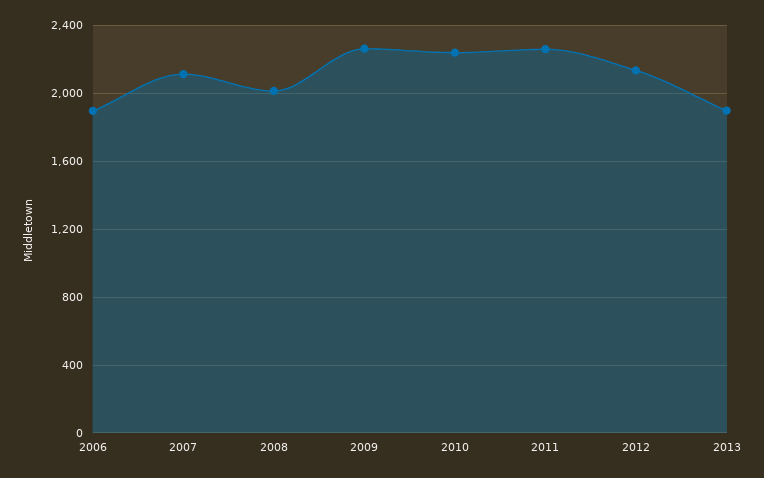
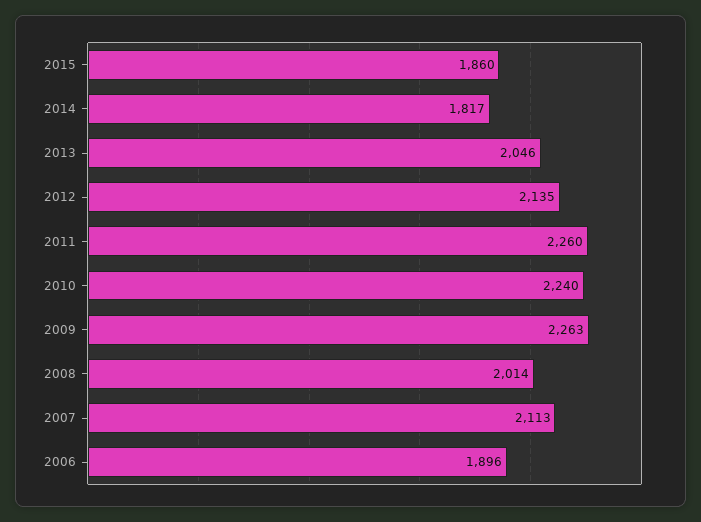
2013: 1900 -> 2046
2015: none -> 1860
2014: none -> 1817

